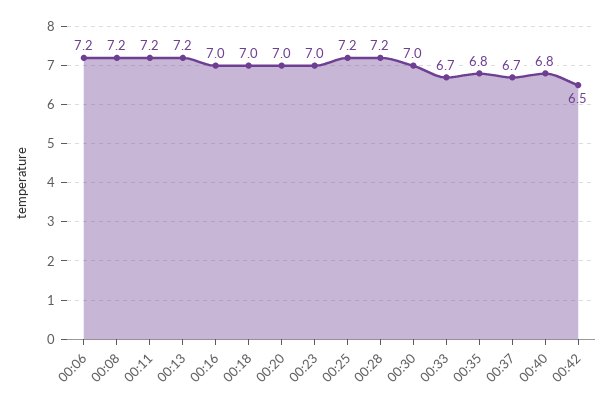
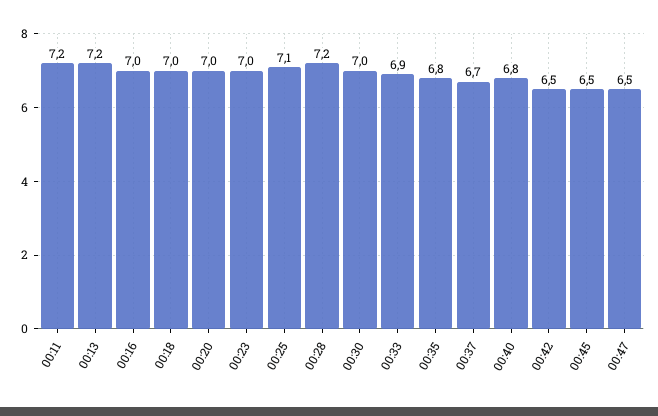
00:06: 7.2 -> none
00:08: 7.2 -> none
00:25: 7.2 -> 7.1
00:33: 6.7 -> 6.9
00:45: none -> 6.5
00:47: none -> 6.5

